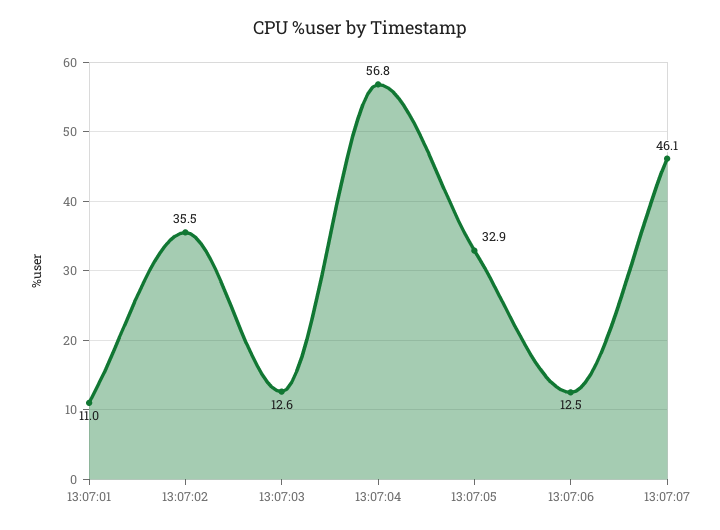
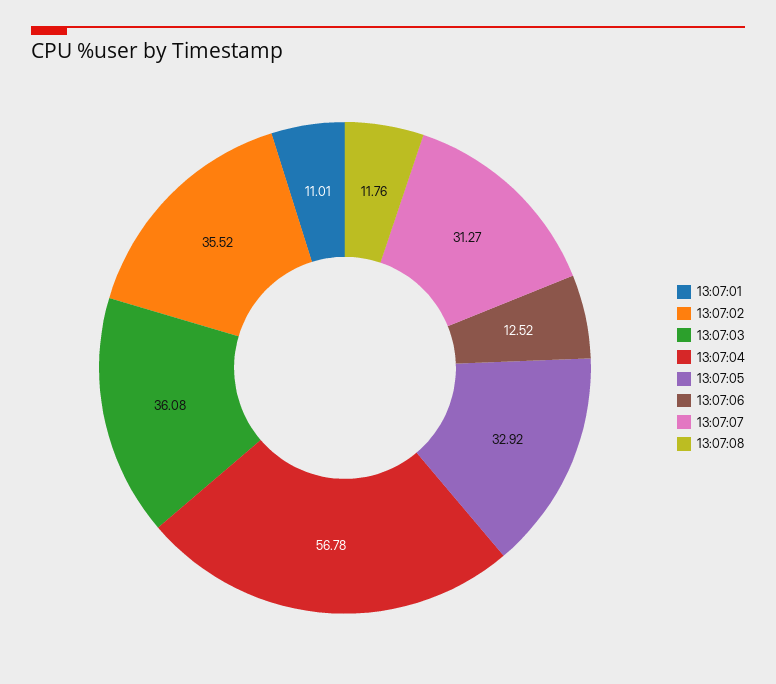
13:07:03: 12.6 -> 36.08
13:07:07: 46.1 -> 31.27
13:07:08: none -> 11.76

